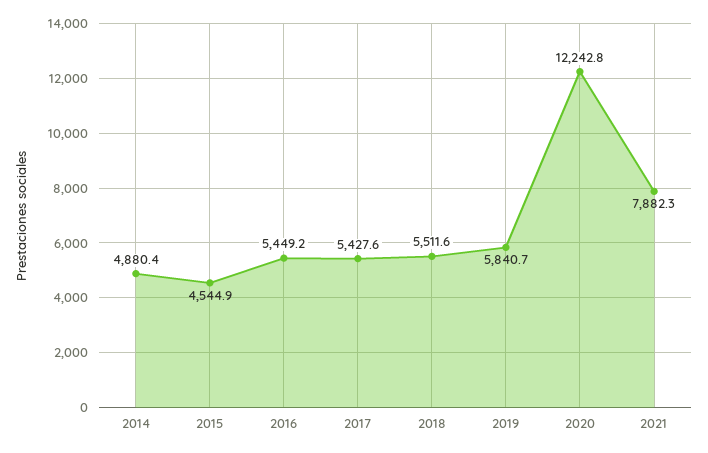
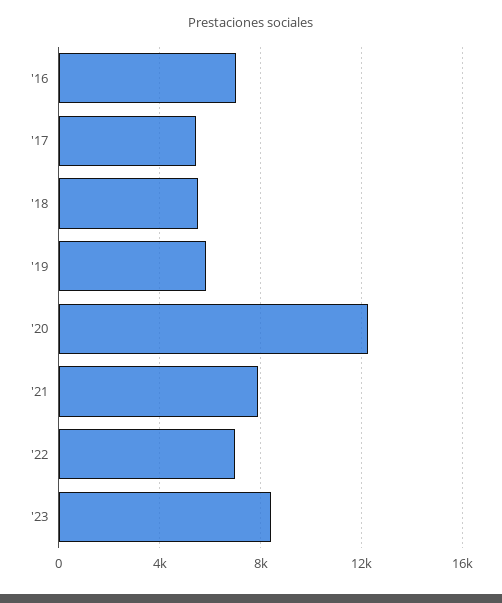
2014: 4880.4 -> none
2015: 4544.9 -> none
2016: 5449.2 -> 7000
'22: none -> 7000
'23: none -> 8500

